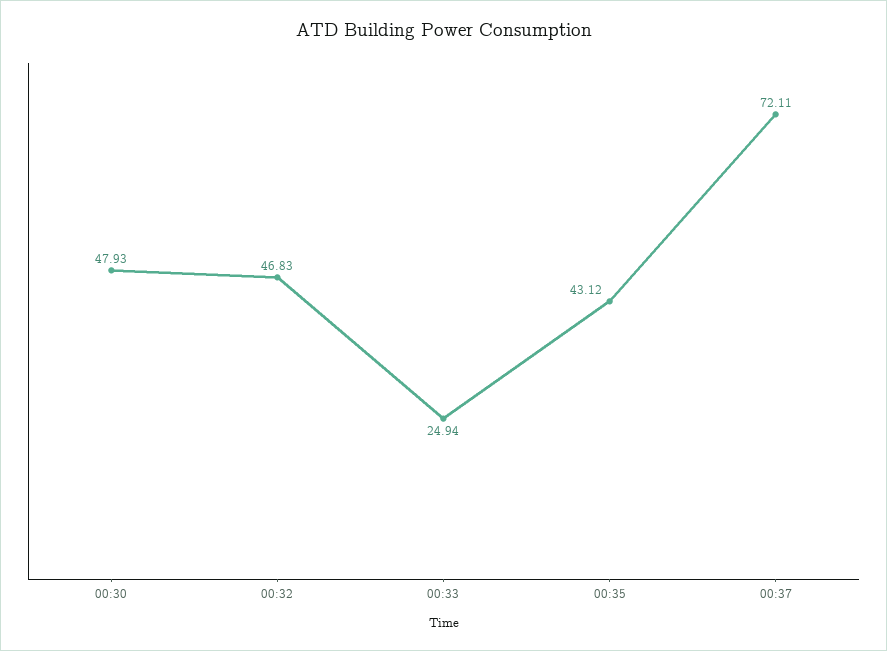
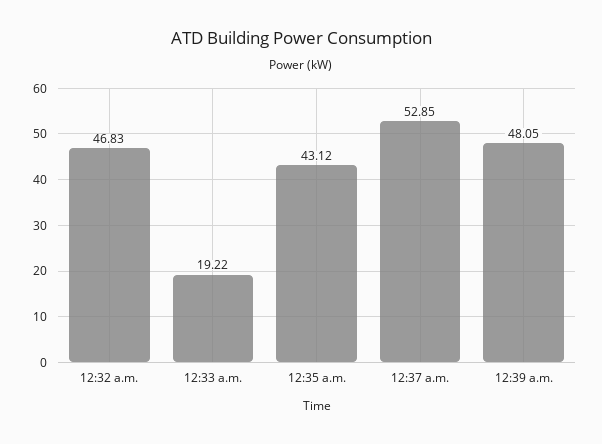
00:30: 47.93 -> none
00:33: 24.94 -> 19.22
00:37: 72.11 -> 52.85
12:39 a.m.: none -> 48.05

